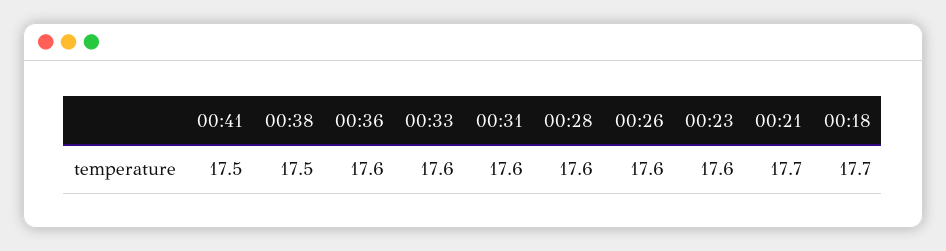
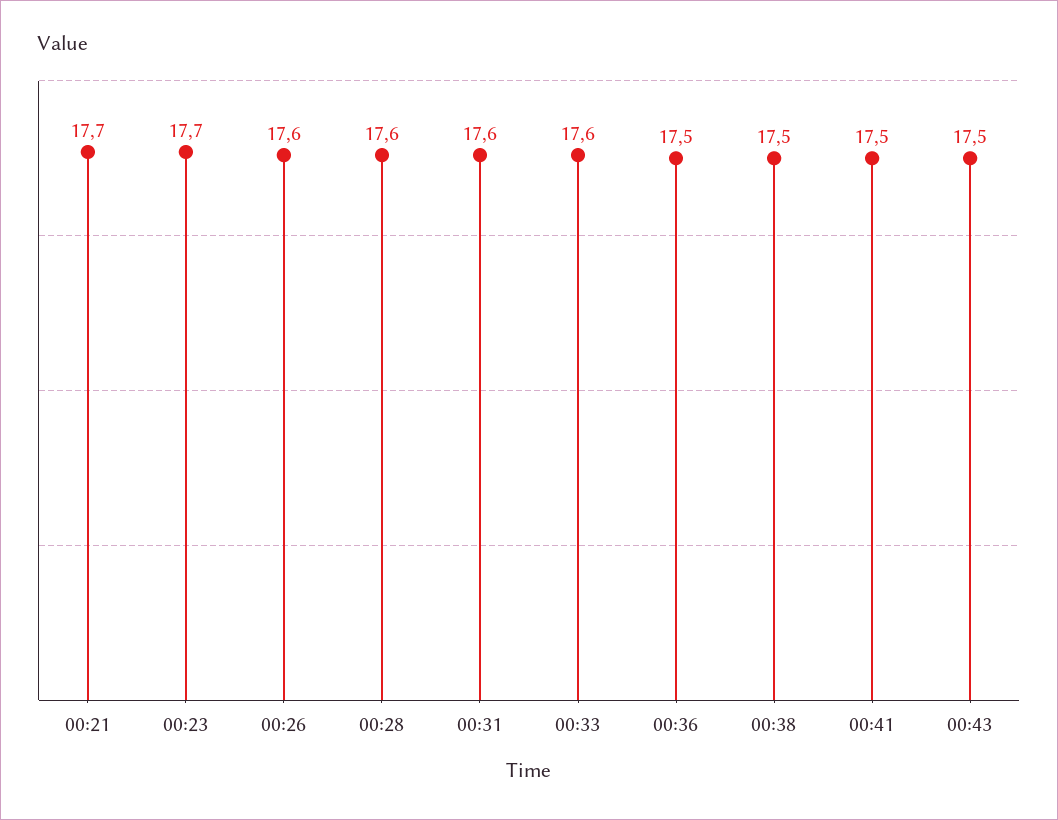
00:36: 17.6 -> 17.5
00:23: 17.6 -> 17.7
00:18: 17.7 -> none
00:43: none -> 17.5

